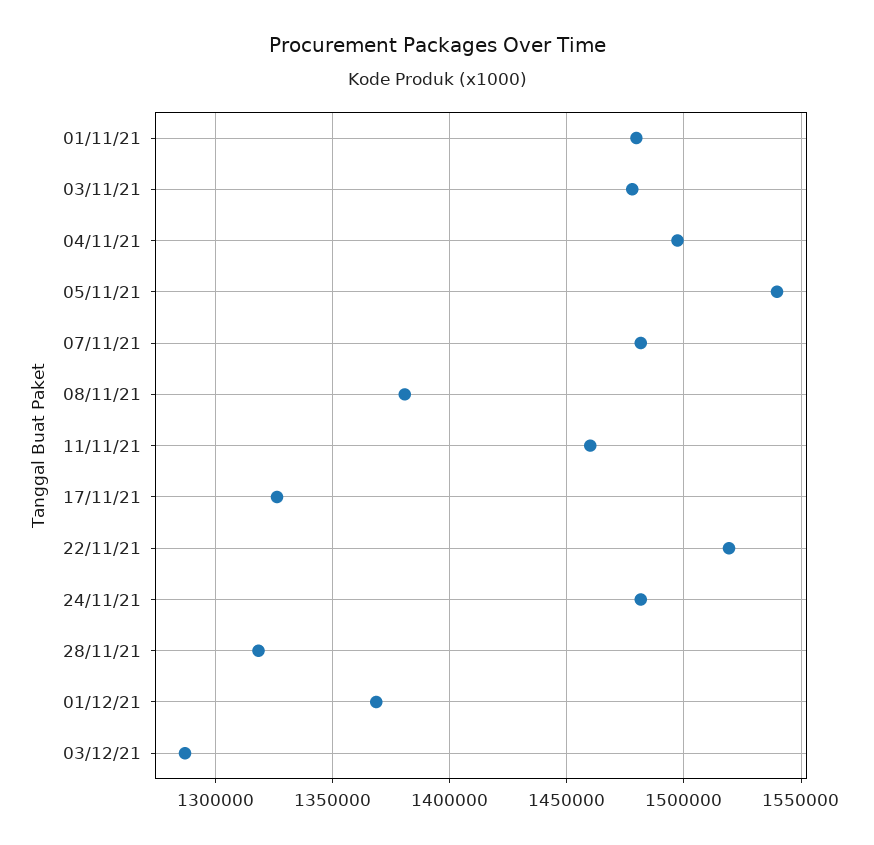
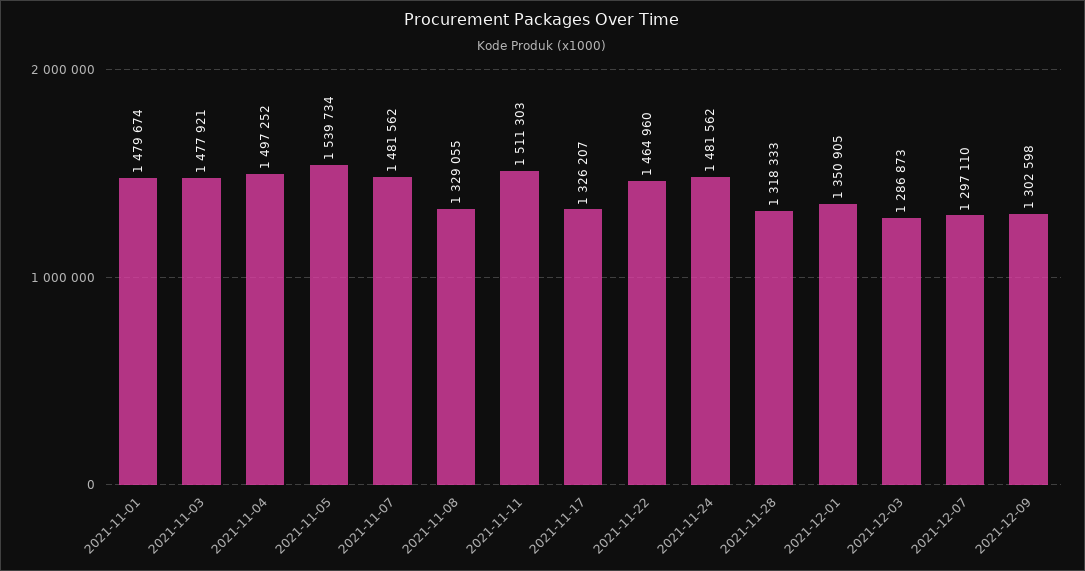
08/11/21: 1380000 -> 1329055
11/11/21: 1460000 -> 1511303
22/11/21: 1520000 -> 1464960
01/12/21: 1370000 -> 1350905
2021-12-07: none -> 1297110
2021-12-09: none -> 1302598

